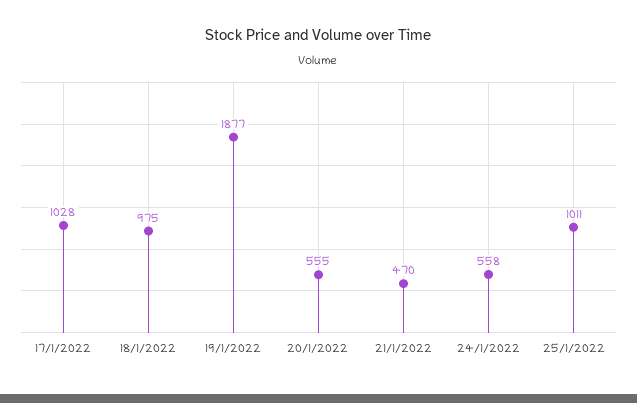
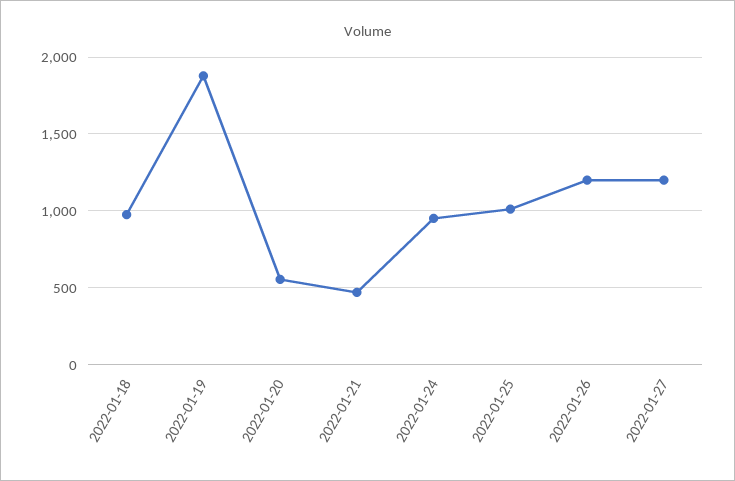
17/1/2022: 1028 -> none
24/1/2022: 558 -> 950
2022-01-26: none -> 1200
2022-01-27: none -> 1200

